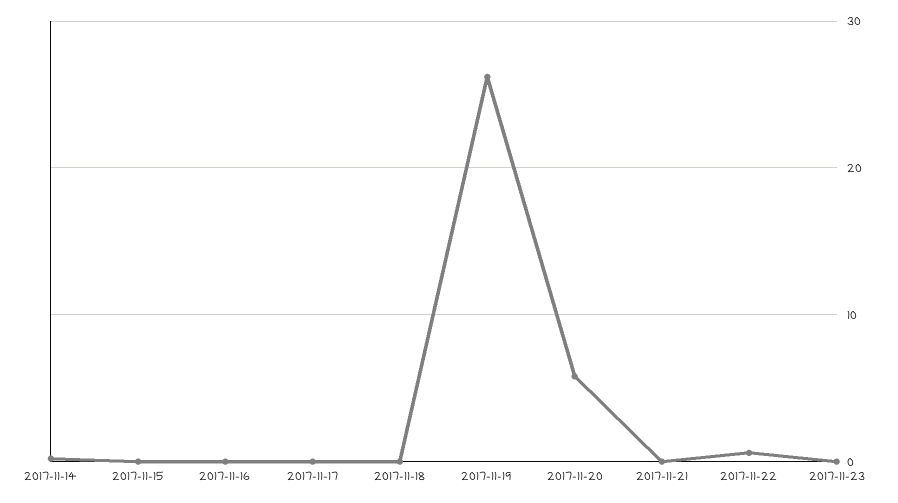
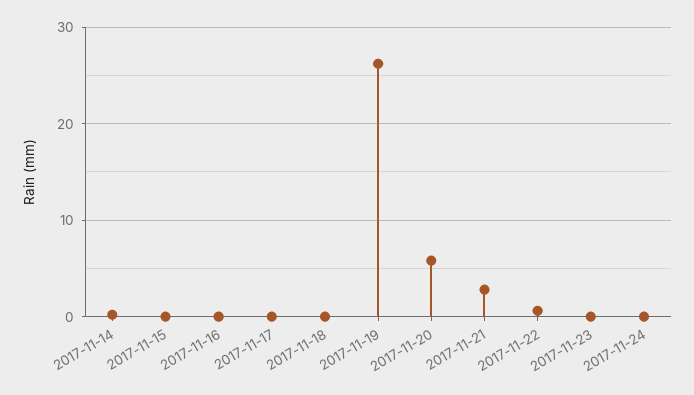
2017-11-21: 0 -> 3
2017-11-24: none -> 0

